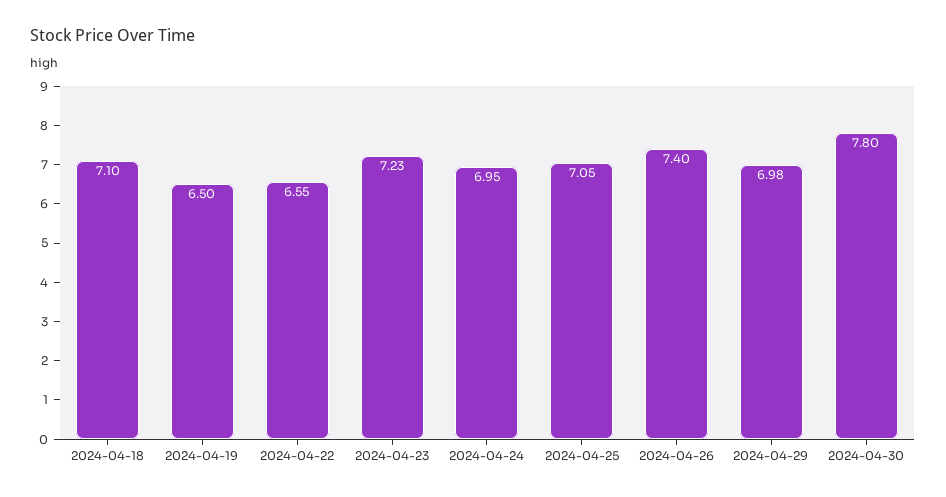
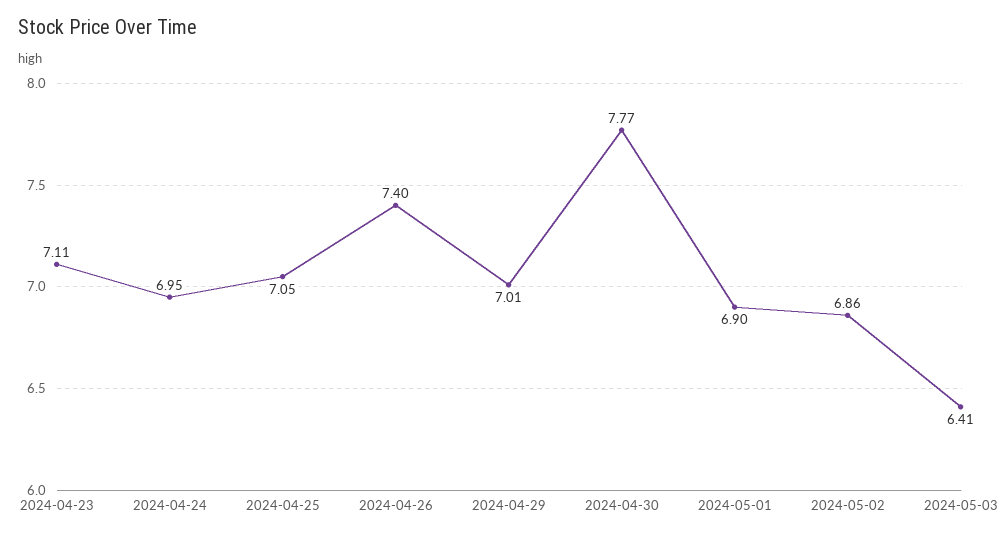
2024-04-18: 7.1 -> none
2024-04-19: 6.5 -> none
2024-04-22: 6.55 -> none
2024-04-23: 7.23 -> 7.11
2024-04-29: 6.98 -> 7.01
2024-04-30: 7.8 -> 7.77
2024-05-01: none -> 6.9
2024-05-02: none -> 6.86
2024-05-03: none -> 6.41

